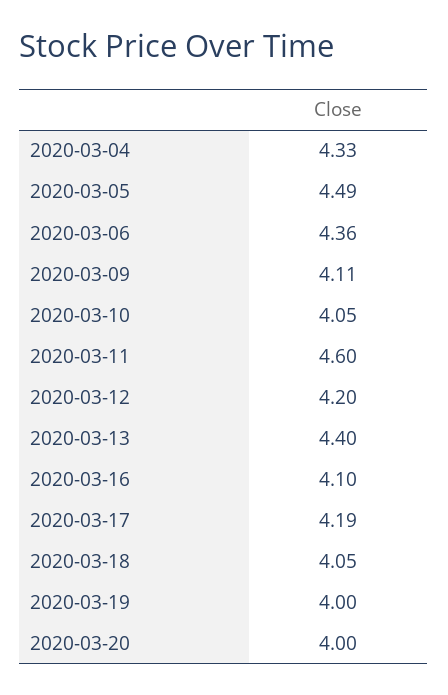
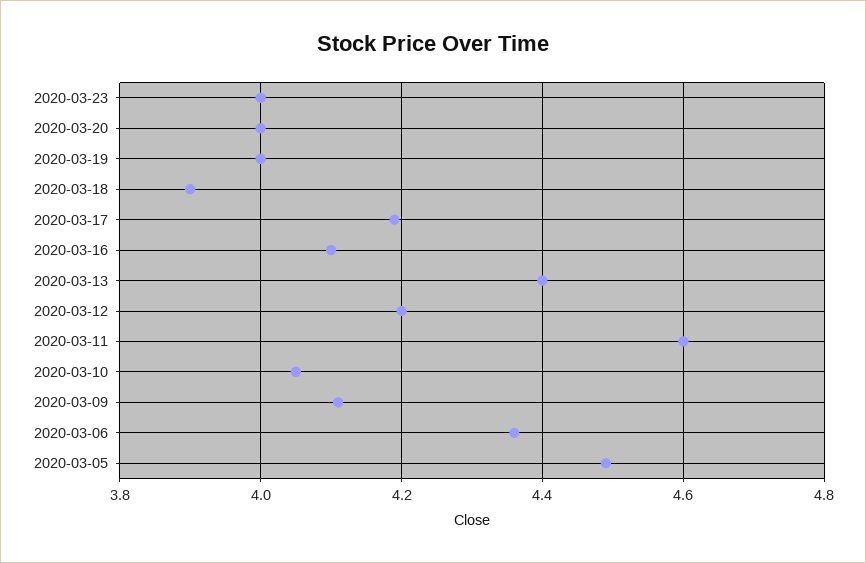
2020-03-04: 4.33 -> none
2020-03-18: 4.05 -> 3.9
2020-03-23: none -> 4

